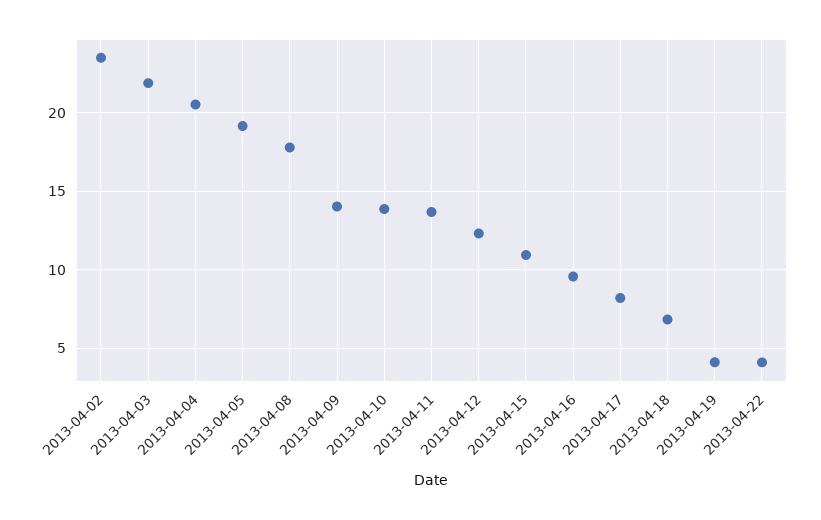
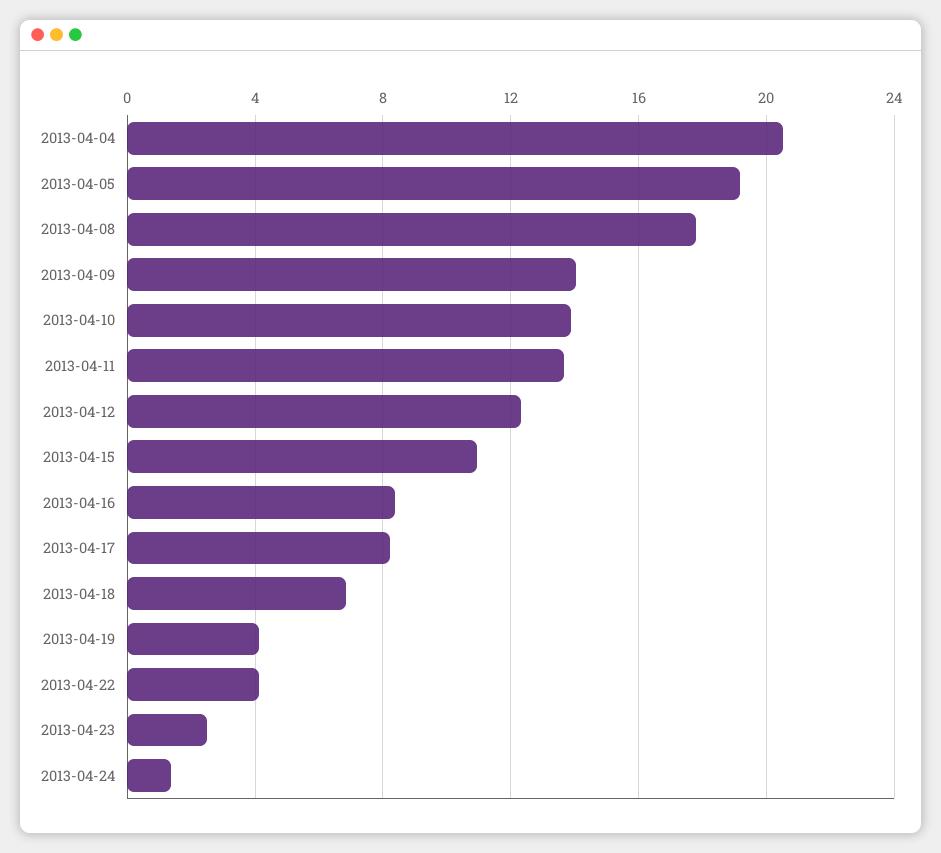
2013-04-02: 23.5 -> none
2013-04-03: 22 -> none
2013-04-16: 9.5 -> 8.5
2013-04-23: none -> 2.5
2013-04-24: none -> 1.5

